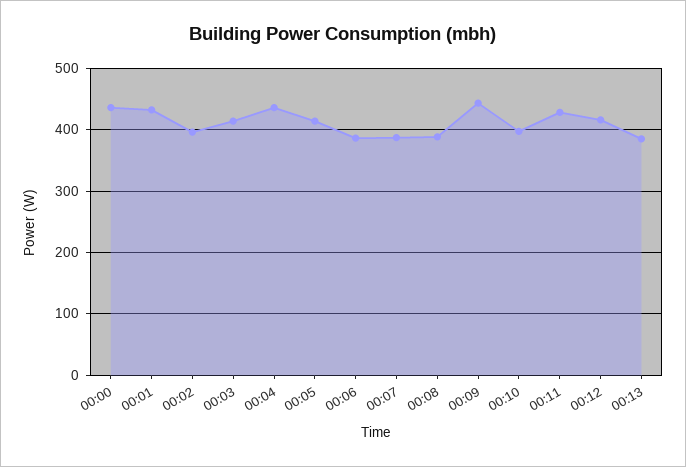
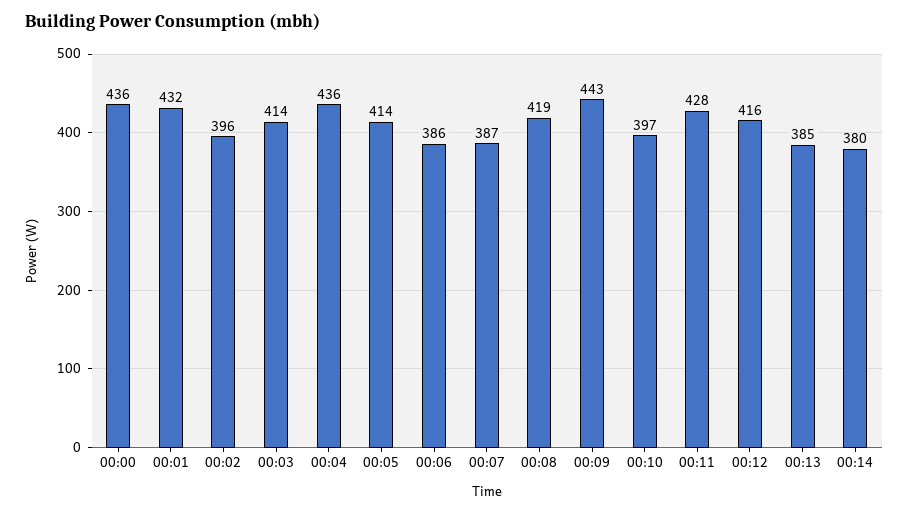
00:08: 390 -> 419
00:14: none -> 380

